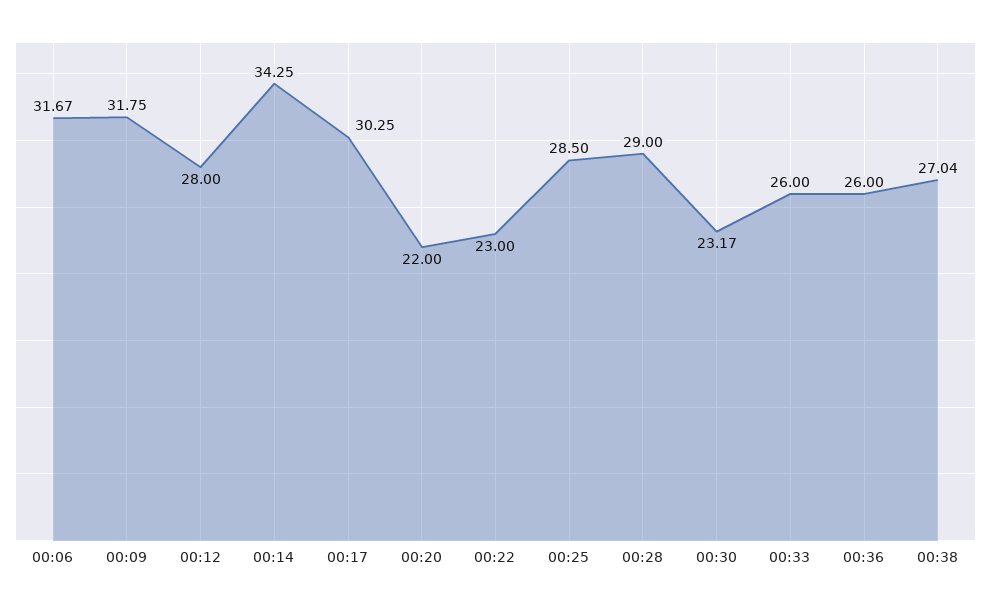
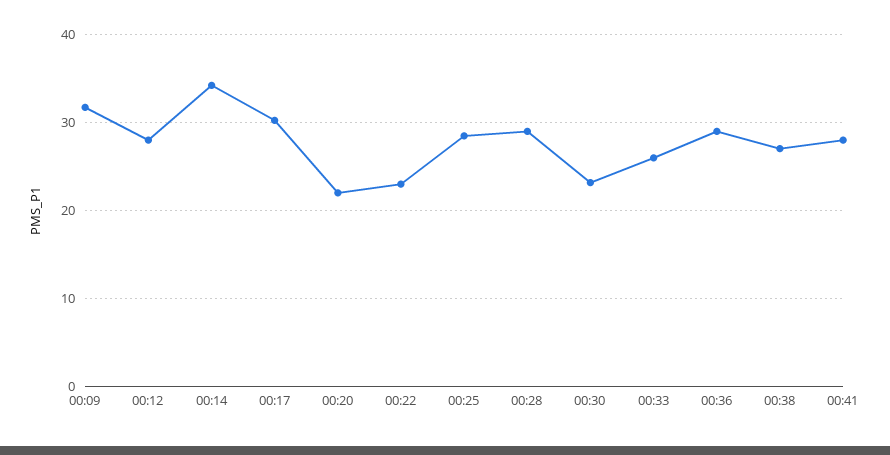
00:06: 31.67 -> none
00:36: 26 -> 29
00:41: none -> 28

